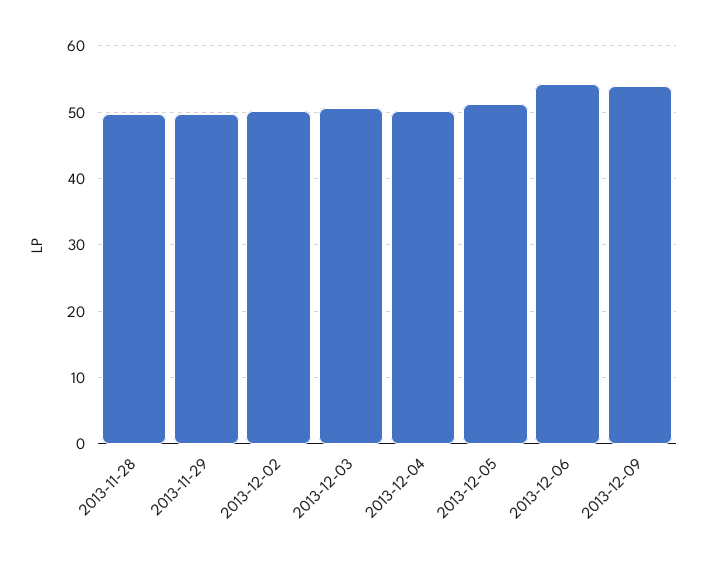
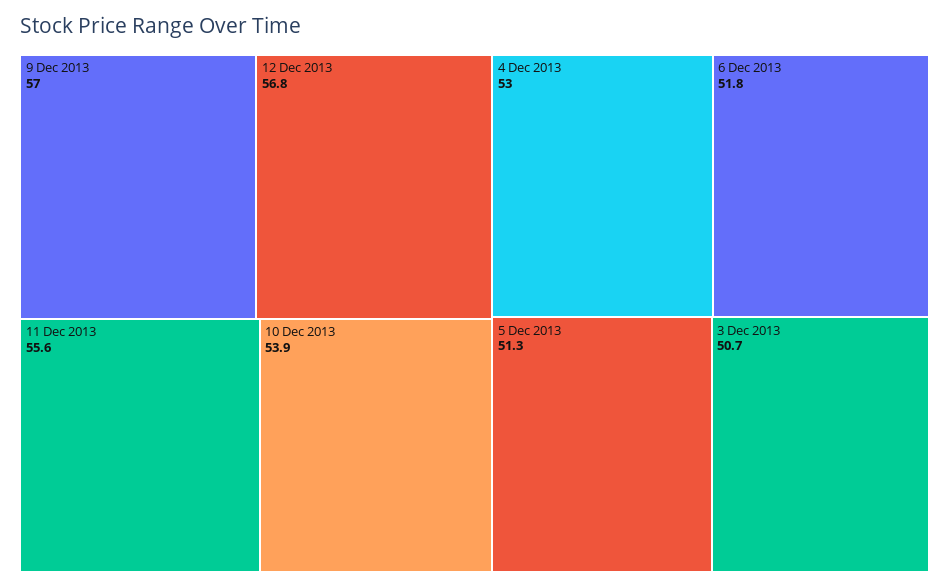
2013-11-28: 50 -> none
2013-11-29: 50 -> none
2013-12-02: 50 -> none
2013-12-04: 50 -> 53
2013-12-06: 54 -> 51.8
2013-12-09: 54 -> 57
12 Dec 2013: none -> 56.8
11 Dec 2013: none -> 55.6
10 Dec 2013: none -> 53.9

